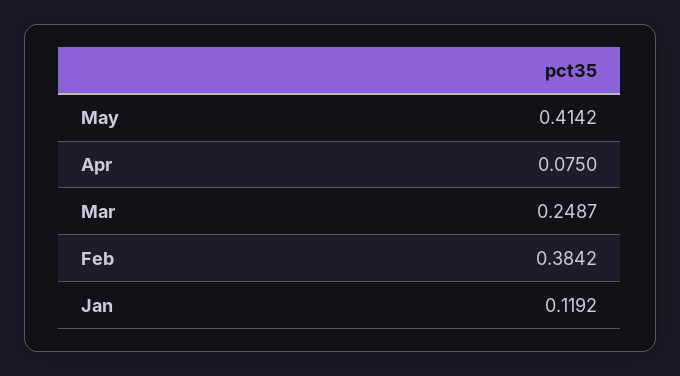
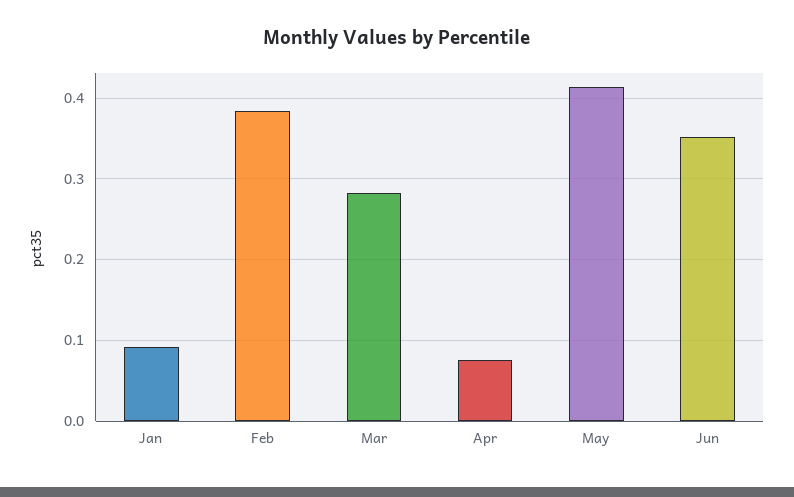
Mar: 0.2487 -> 0.28
Jan: 0.1192 -> 0.09
Jun: none -> 0.35

